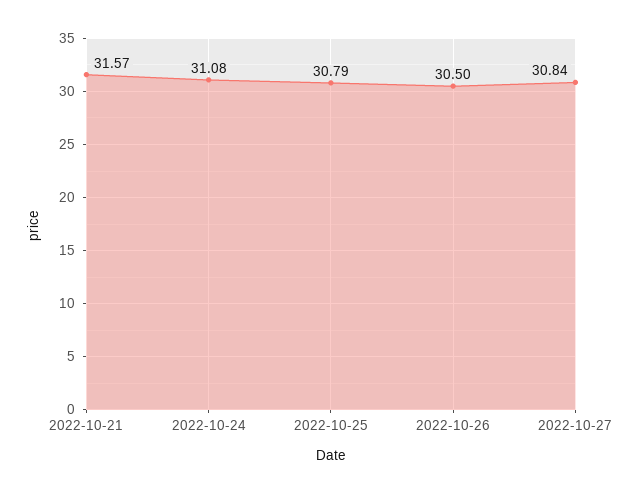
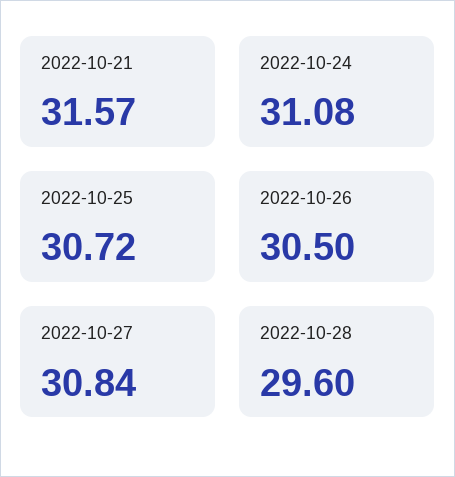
2022-10-25: 30.79 -> 30.72
2022-10-28: none -> 29.6

